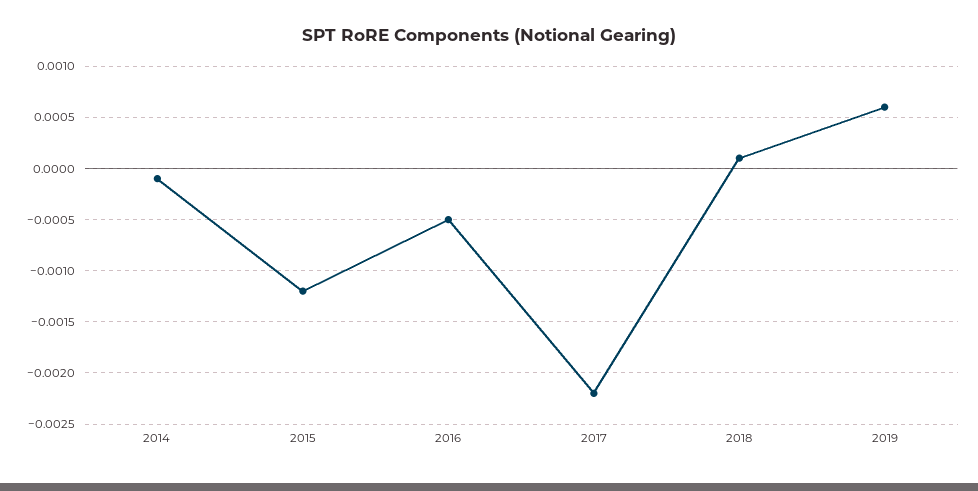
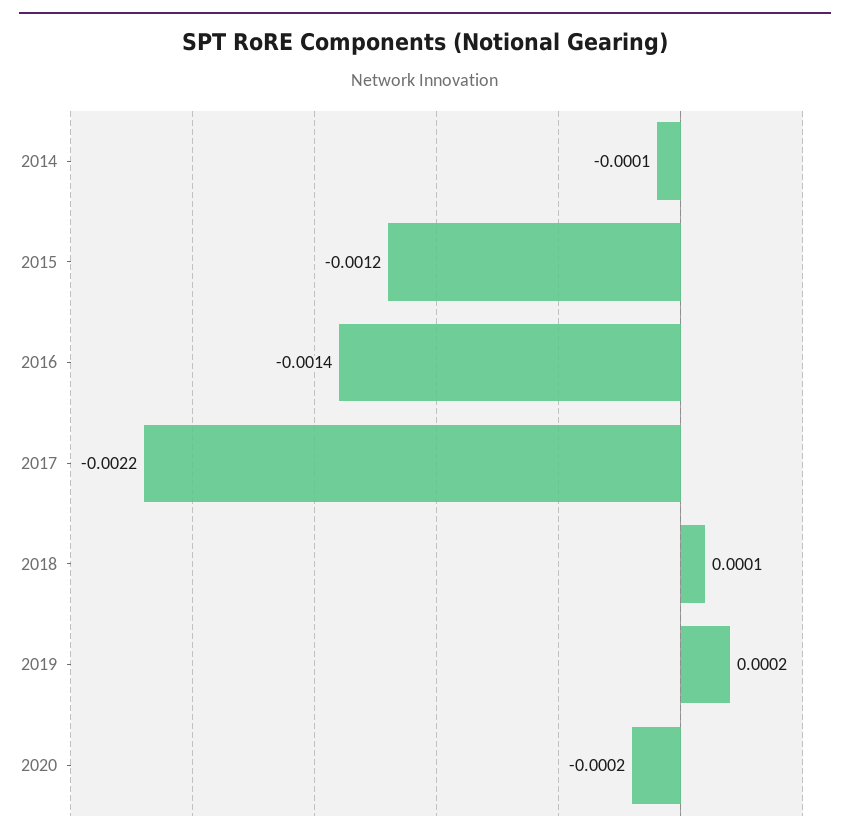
2016: -0.0005 -> -0.0014
2019: 0.0006 -> 0.0002
2020: none -> -0.0002

